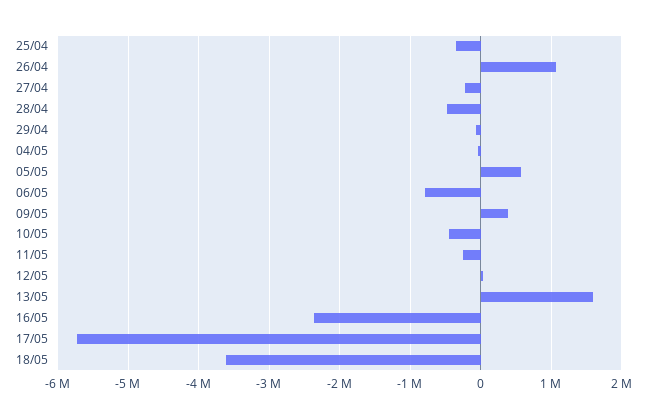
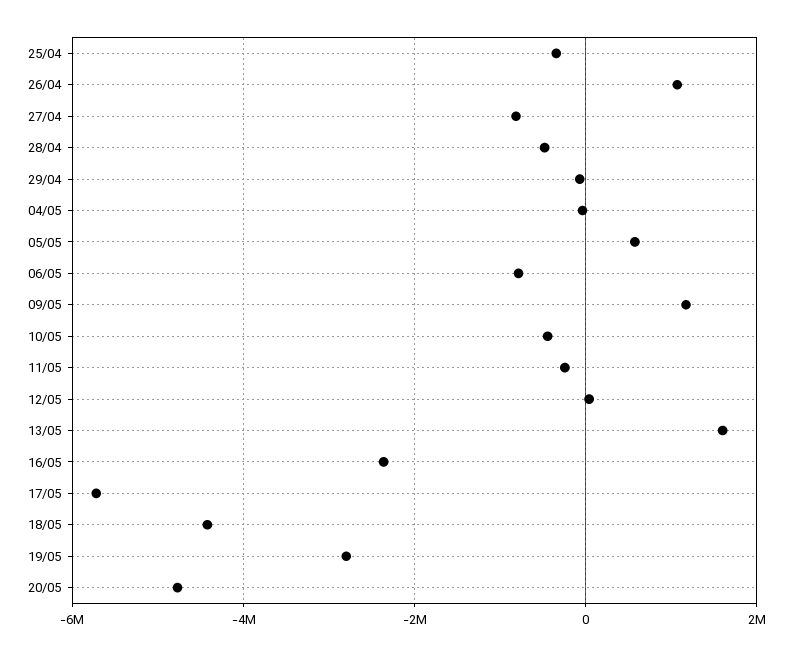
27/04: -200000 -> -800000
09/05: 400000 -> 1200000
18/05: -3600000 -> -4400000
19/05: none -> -2800000
20/05: none -> -4800000

